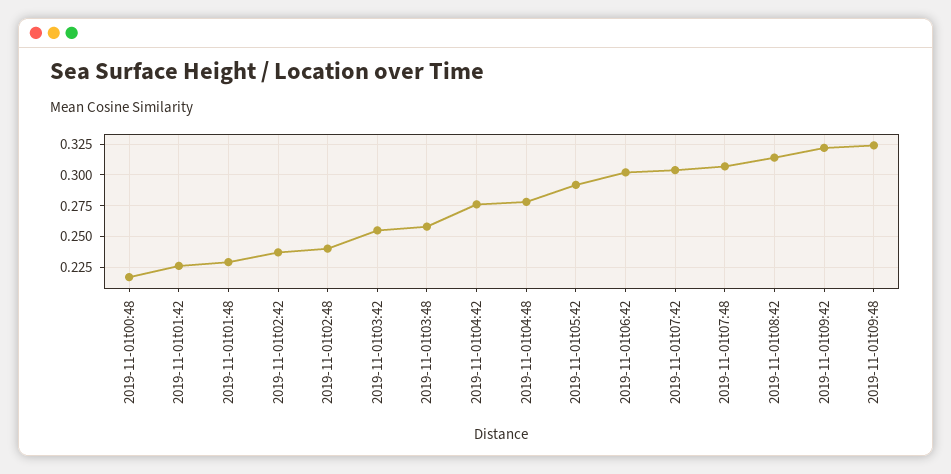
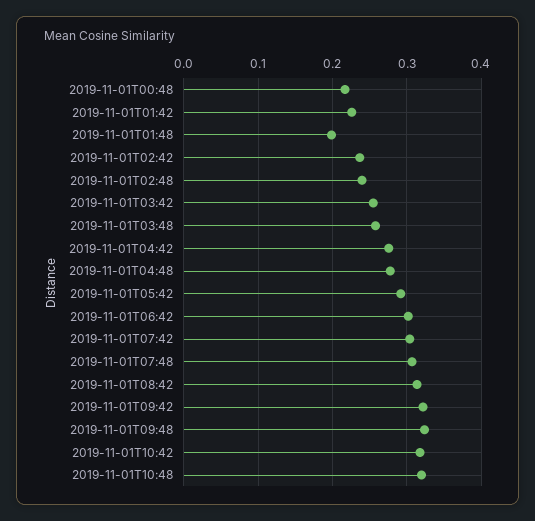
2019-11-01t01:48: 0.23 -> 0.2
2019-11-01T10:42: none -> 0.32
2019-11-01T10:48: none -> 0.32

